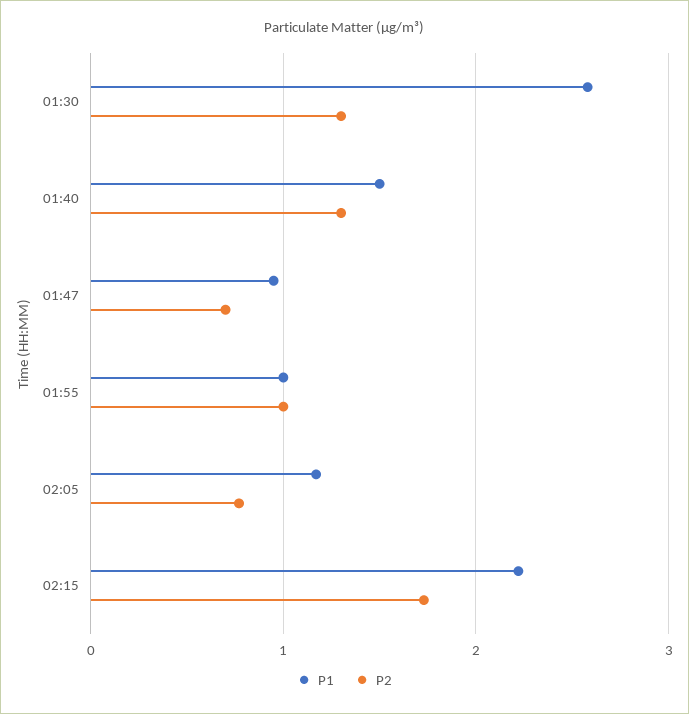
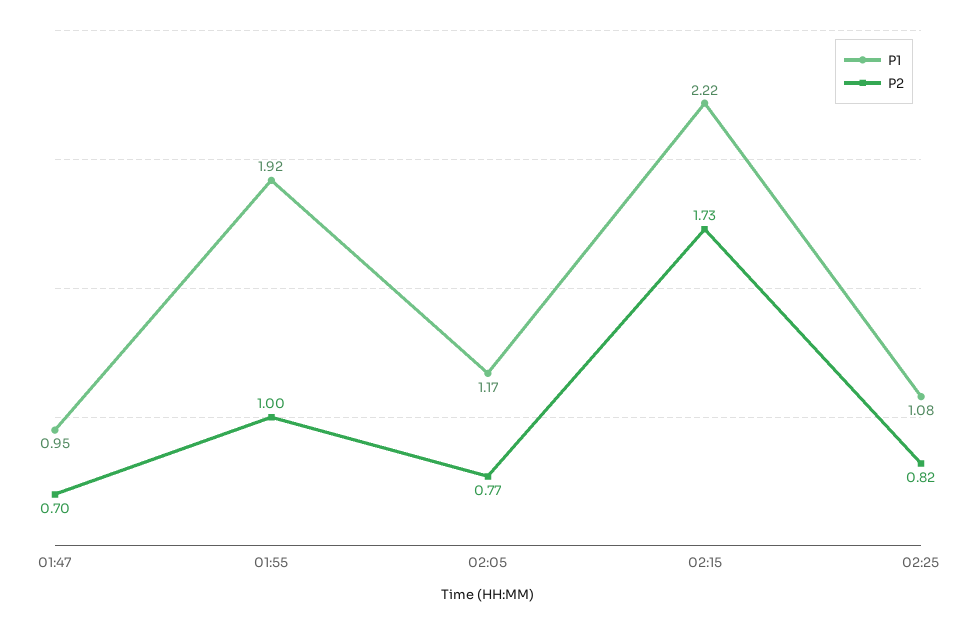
P1, 01:30: 2.6 -> none
P2, 01:30: 1.3 -> none
P1, 01:40: 1.5 -> none
P2, 01:40: 1.3 -> none
P1, 01:55: 1 -> 1.92
P1, 02:25: none -> 1.08
P2, 02:25: none -> 0.82

